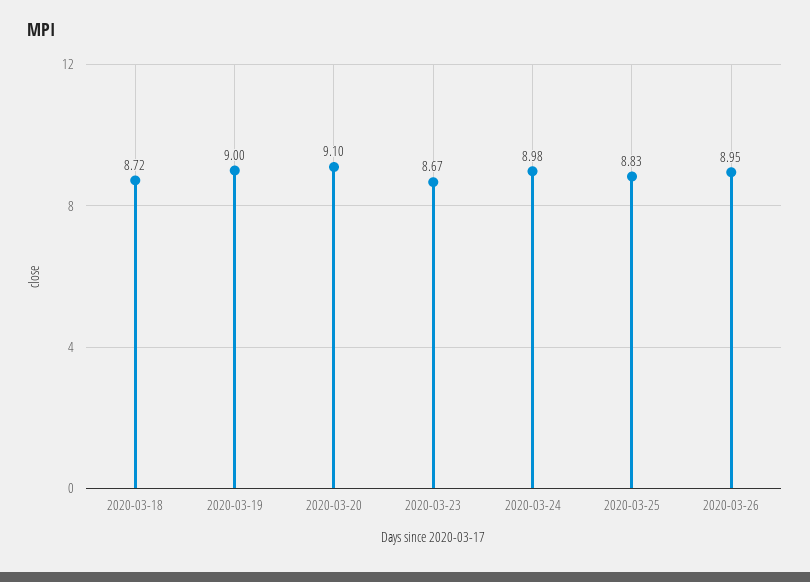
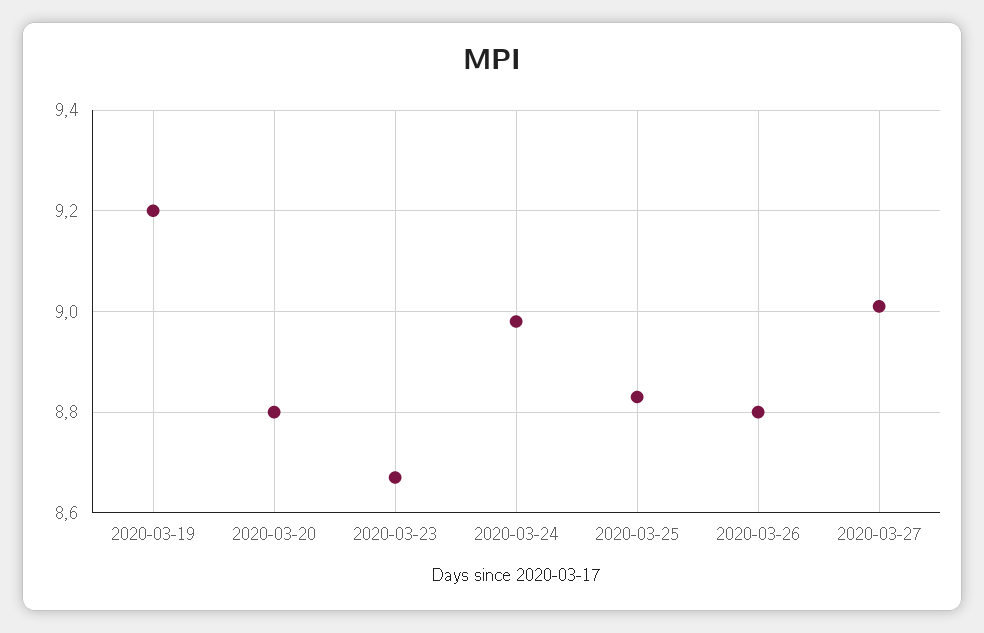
2020-03-18: 8.72 -> none
2020-03-19: 9 -> 9.2
2020-03-20: 9.1 -> 8.8
2020-03-26: 8.95 -> 8.8
2020-03-27: none -> 9

